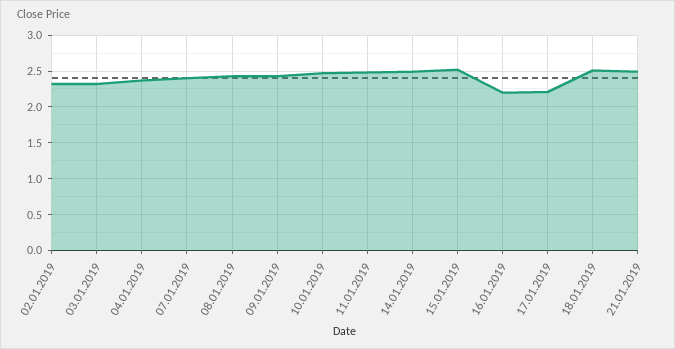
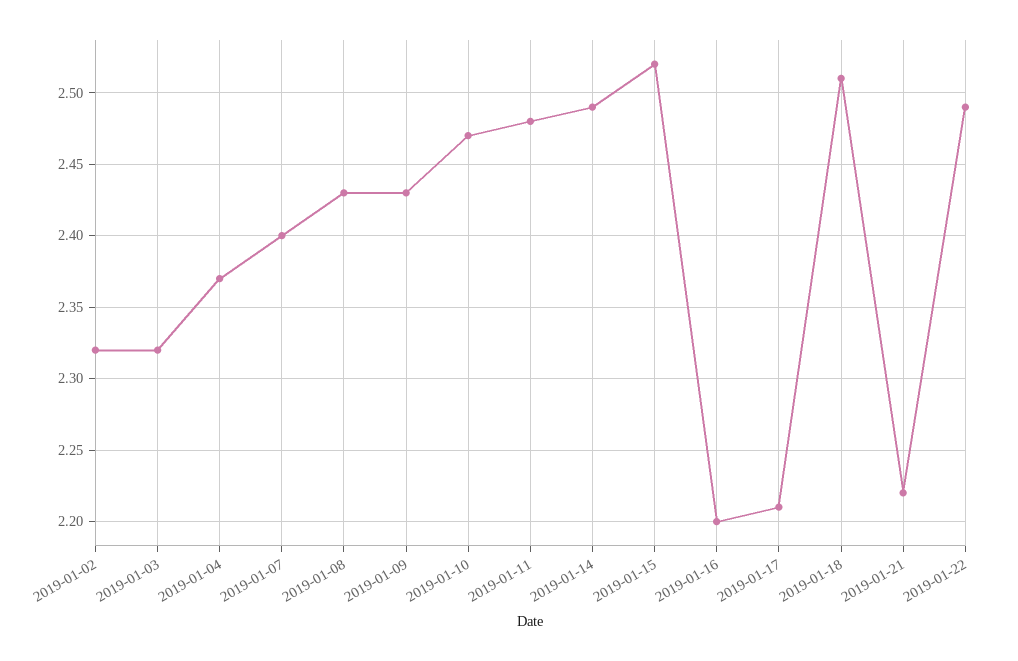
21.01.2019: 2.5 -> 2.22
2019-01-22: none -> 2.49

